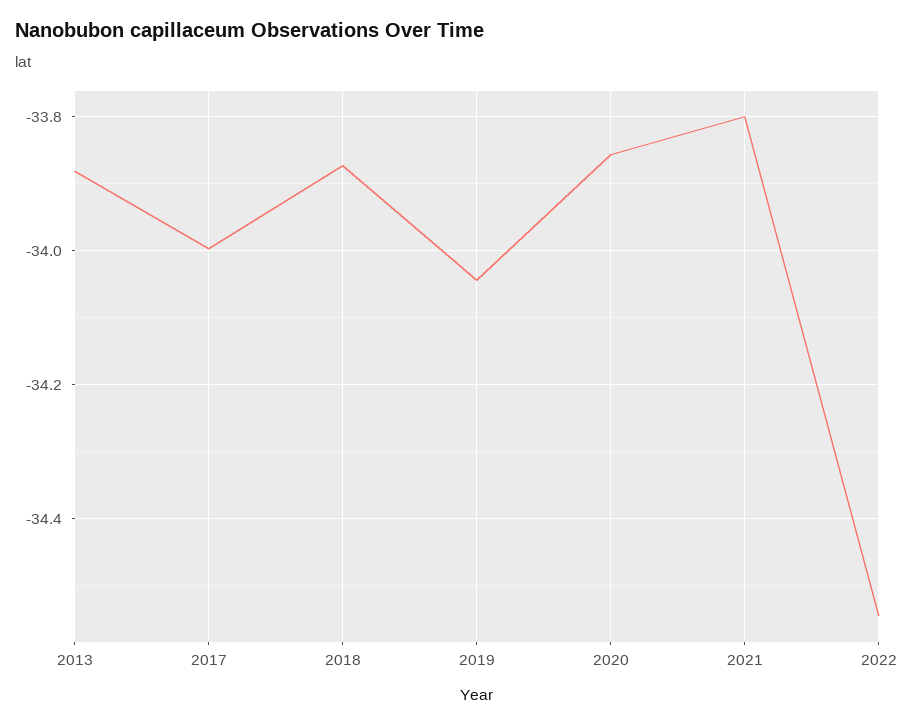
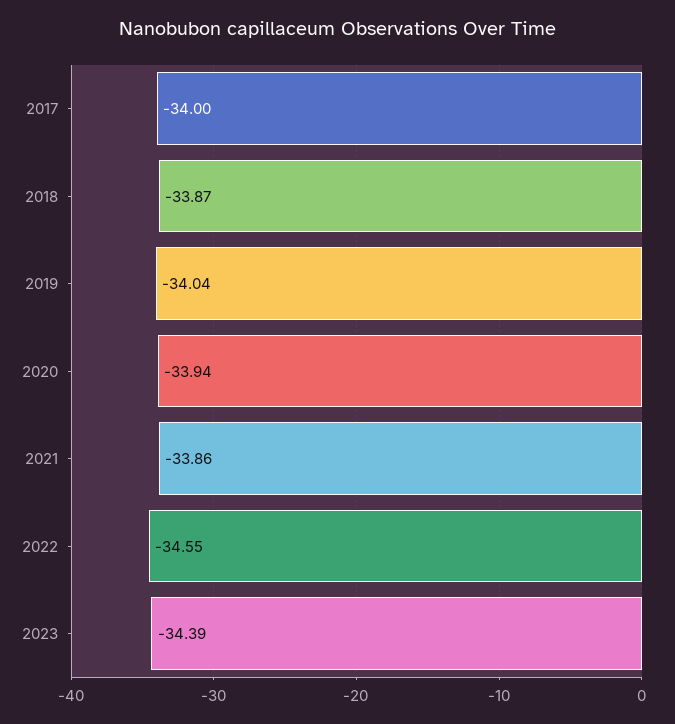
2013: -33.88 -> none
2020: -33.86 -> -33.94
2021: -33.8 -> -33.86
2023: none -> -34.39

